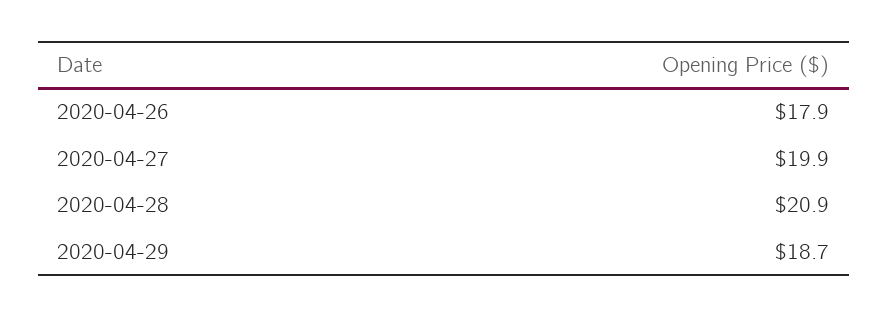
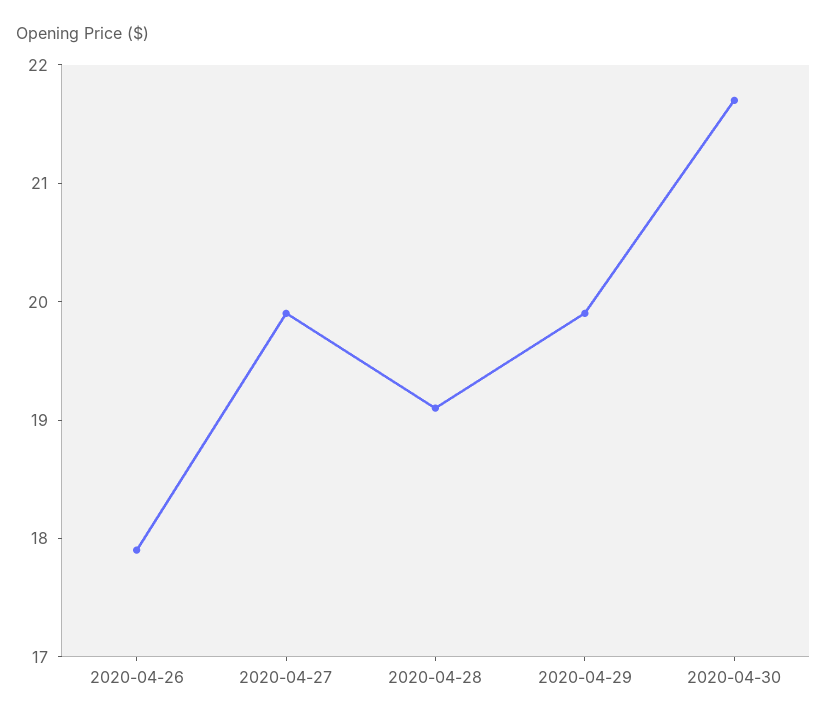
2020-04-28: 20.9 -> 19.1
2020-04-29: 18.7 -> 19.9
2020-04-30: none -> 21.7

